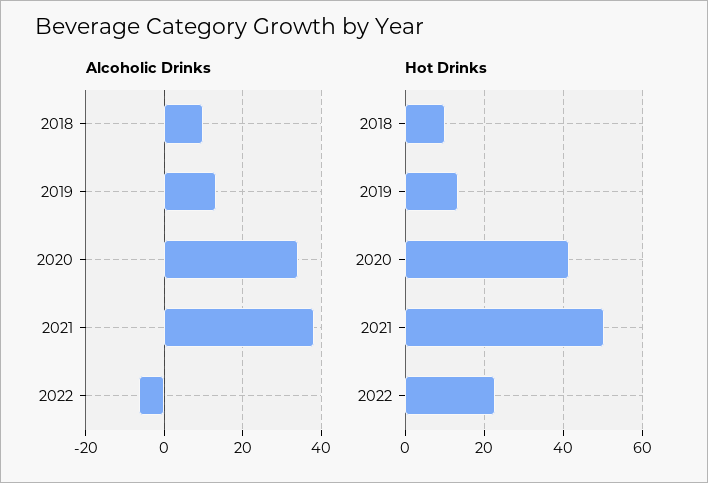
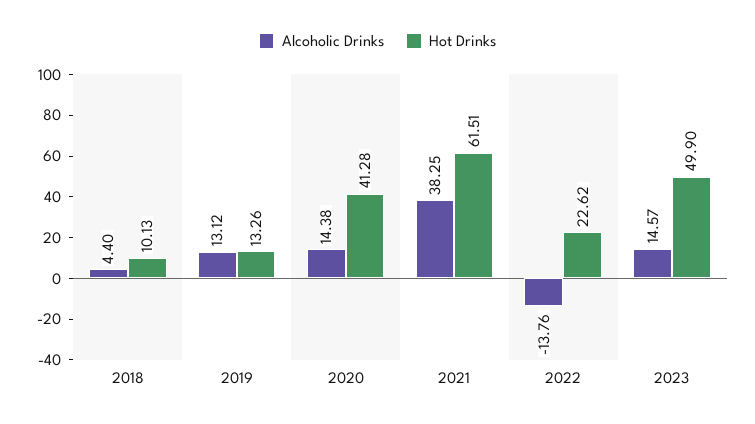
Alcoholic Drinks, 2018: 10 -> 4.4
Alcoholic Drinks, 2020: 34 -> 14.38
Alcoholic Drinks, 2022: -6 -> -13.76
Hot Drinks, 2021: 50 -> 61.51
Alcoholic Drinks, 2023: none -> 14.57
Hot Drinks, 2023: none -> 49.9

